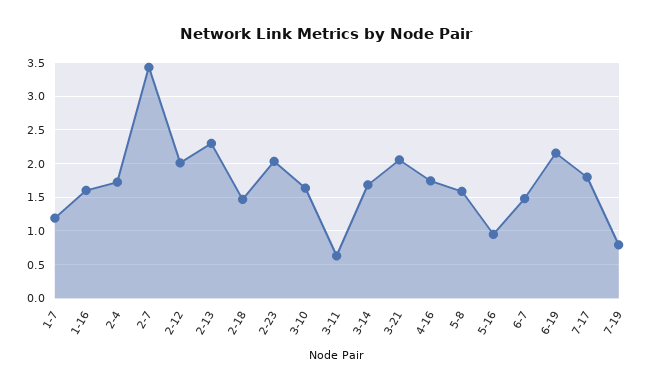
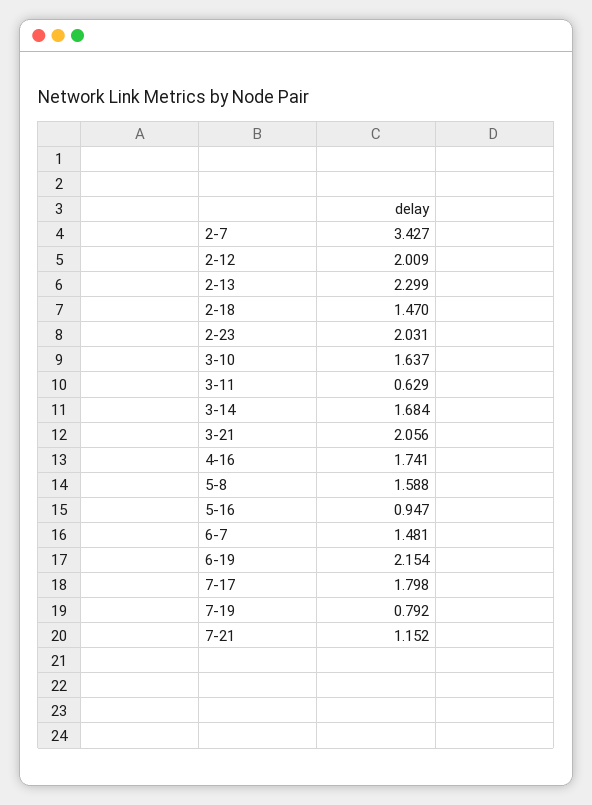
1-7: 1.2 -> none
1-16: 1.6 -> none
2-4: 1.7 -> none
7-21: none -> 1.152

